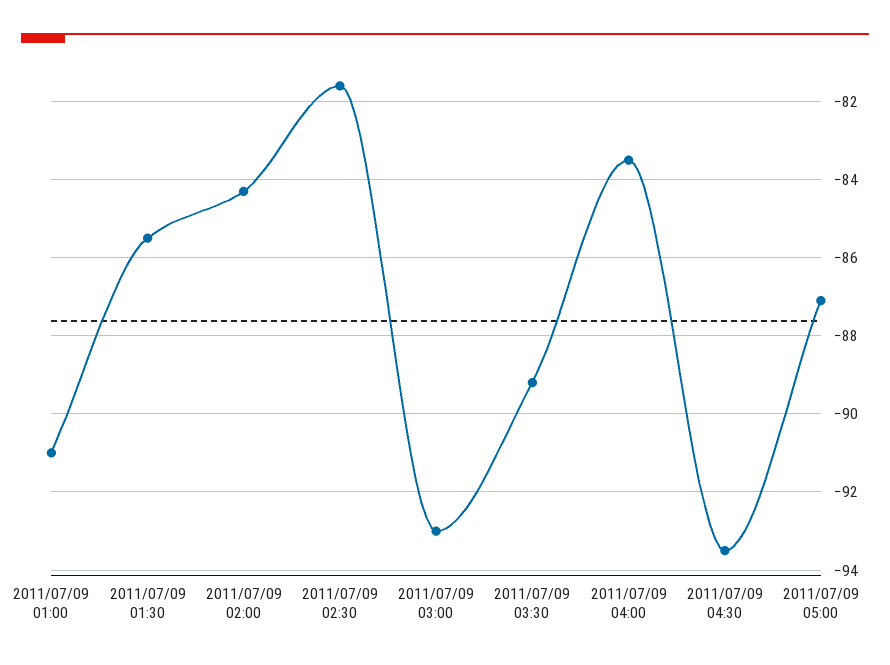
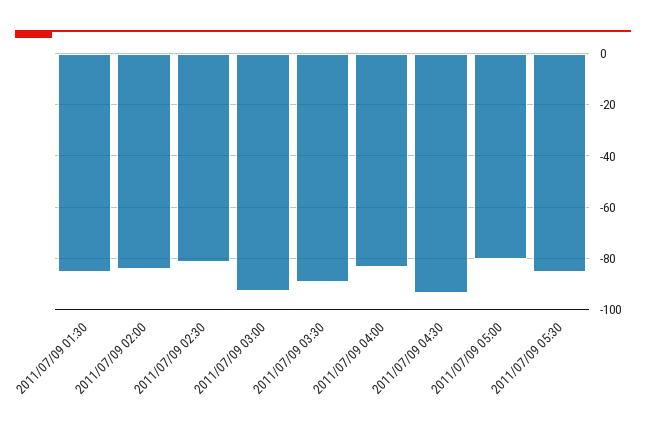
2011/07/09 01:00: -91 -> none
2011/07/09 05:00: -87 -> -80
2011/07/09 05:30: none -> -85

